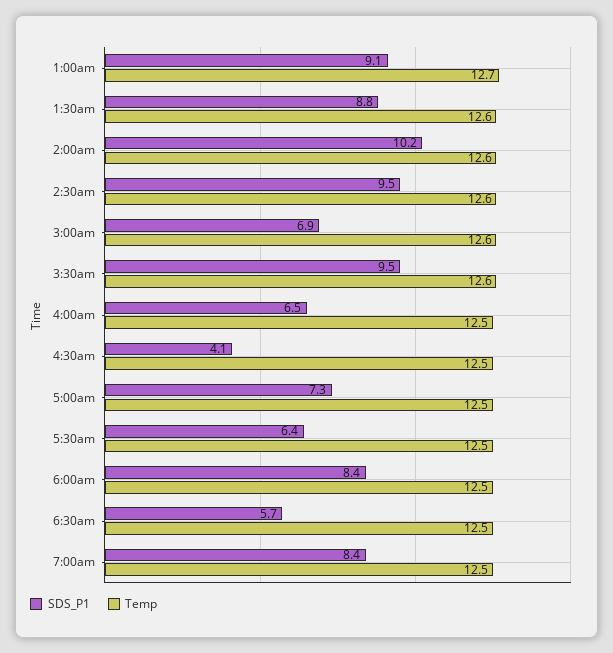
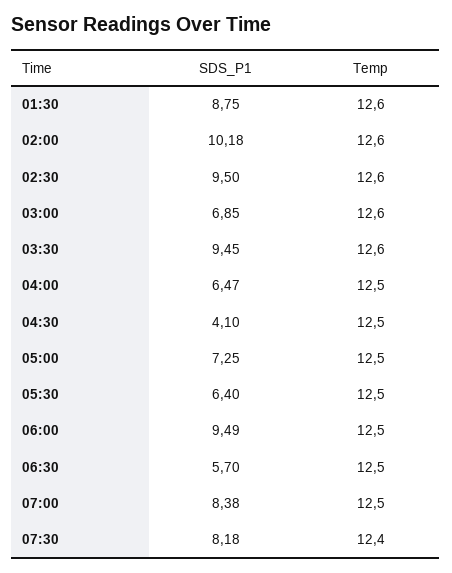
SDS_P1, 1:00am: 9.1 -> none
Temp, 1:00am: 12.7 -> none
SDS_P1, 6:00am: 8.4 -> 9.49
SDS_P1, 07:30: none -> 8.18
Temp, 07:30: none -> 12.4

